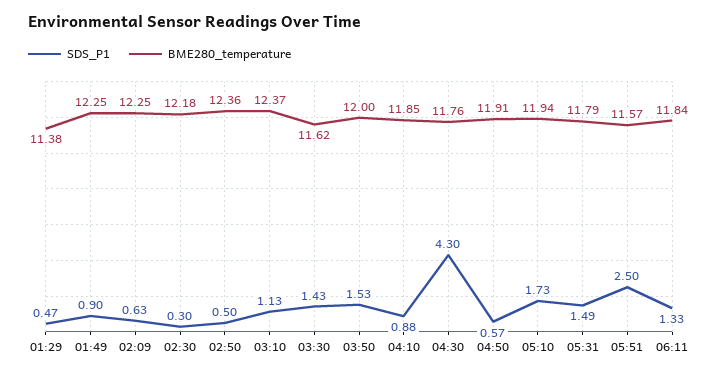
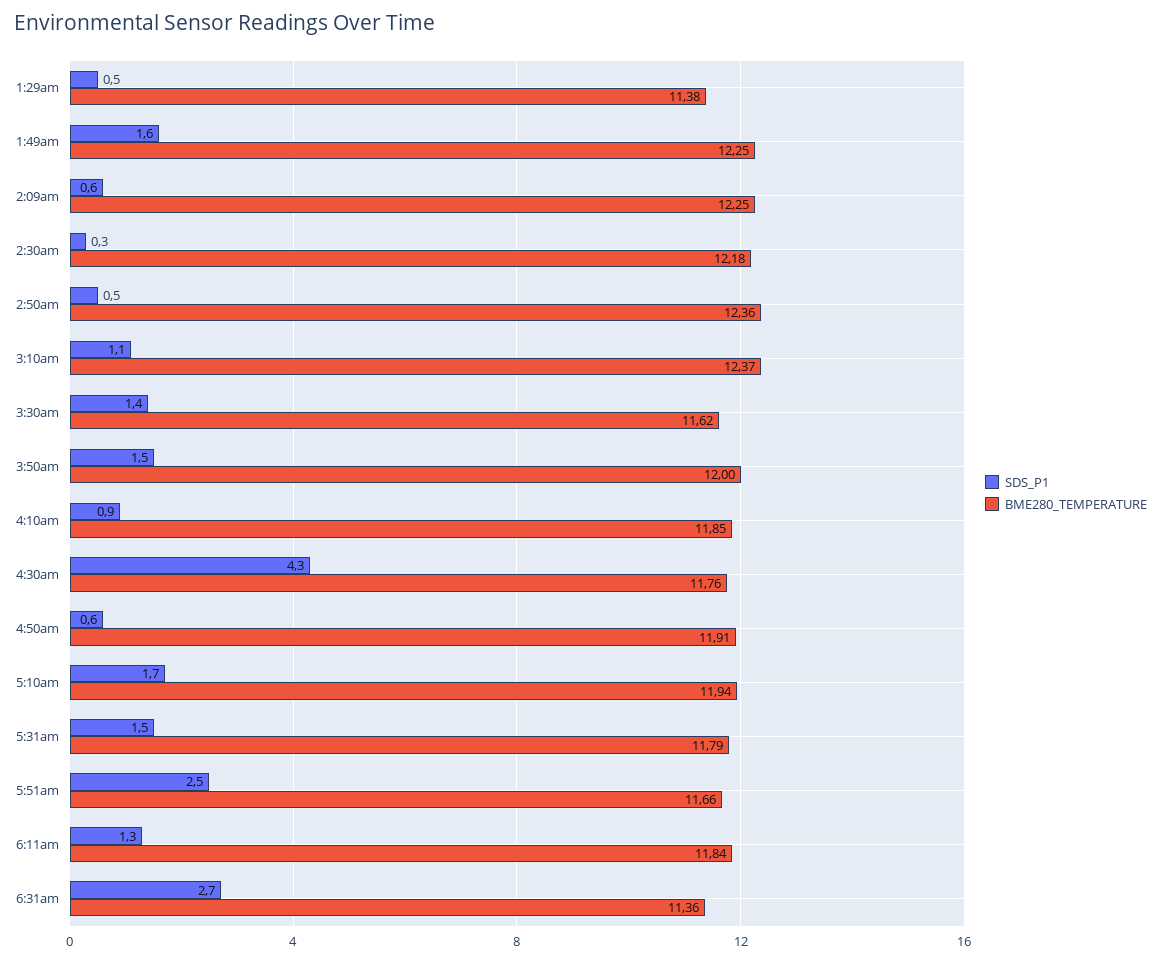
SDS_P1, 01:49: 0.9 -> 1.6
BME280_temperature, 05:51: 11.57 -> 11.66
SDS_P1, 6:31am: none -> 2.7
BME280_temperature, 6:31am: none -> 11.36

